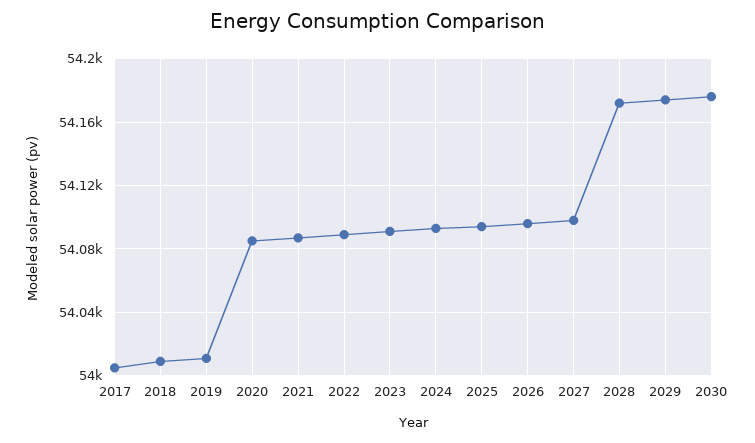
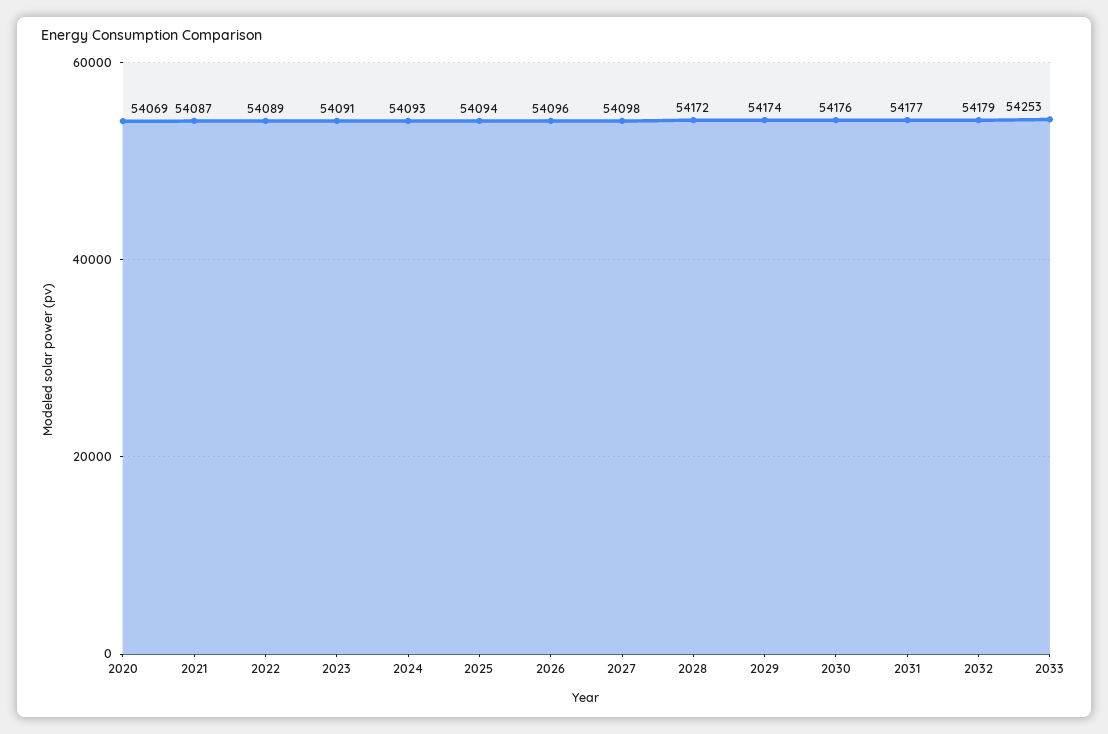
2017: 54005 -> none
2018: 54010 -> none
2019: 54010 -> none
2020: 54085 -> 54069
2031: none -> 54177
2032: none -> 54179
2033: none -> 54253

